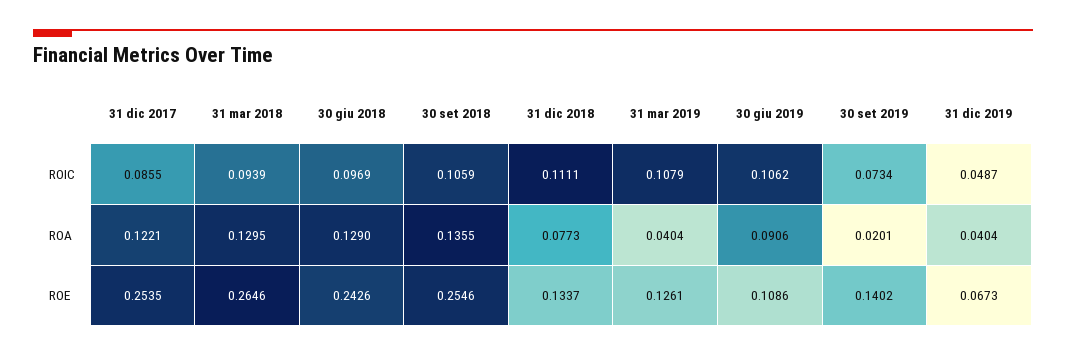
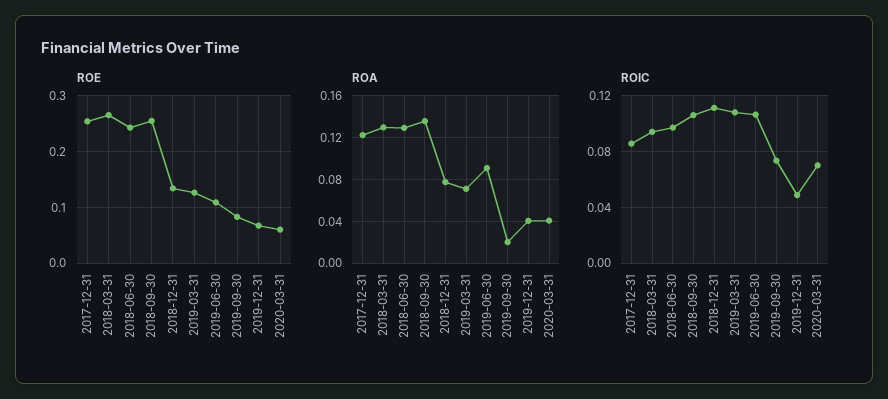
ROA, 31 mar 2019: 0.0404 -> 0.07
ROE, 30 set 2019: 0.1402 -> 0.08
ROE, 2020-03-31: none -> 0.06
ROA, 2020-03-31: none -> 0.04
ROIC, 2020-03-31: none -> 0.07

